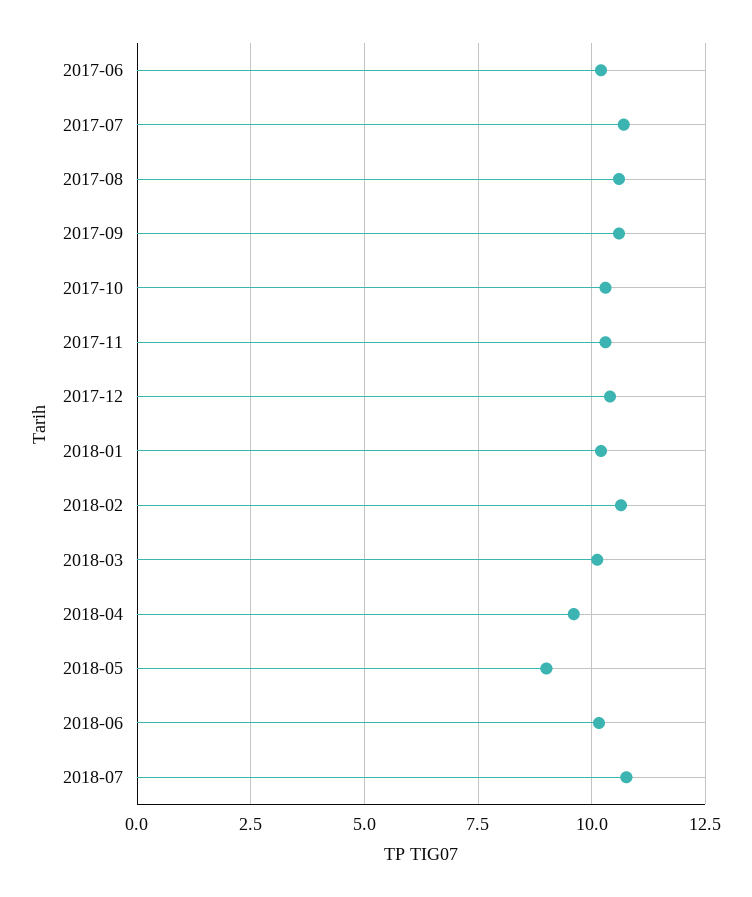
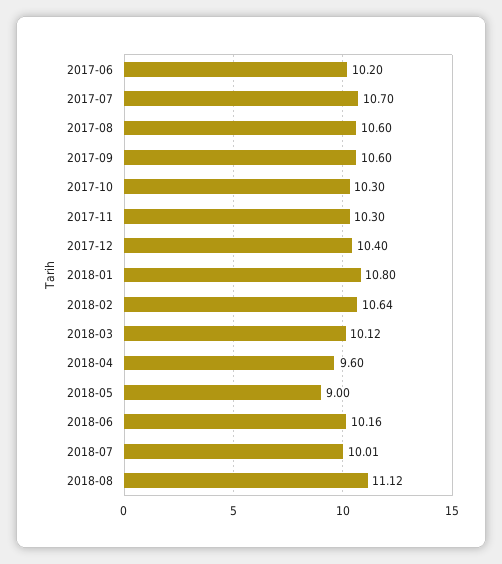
2018-01: 10.25 -> 10.8
2018-07: 10.75 -> 10.01
2018-08: none -> 11.12

